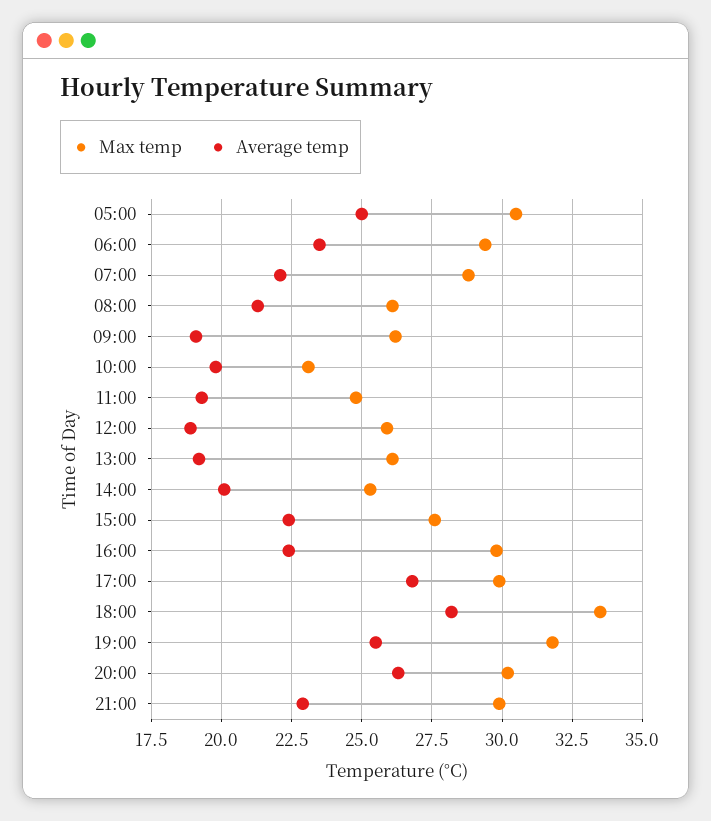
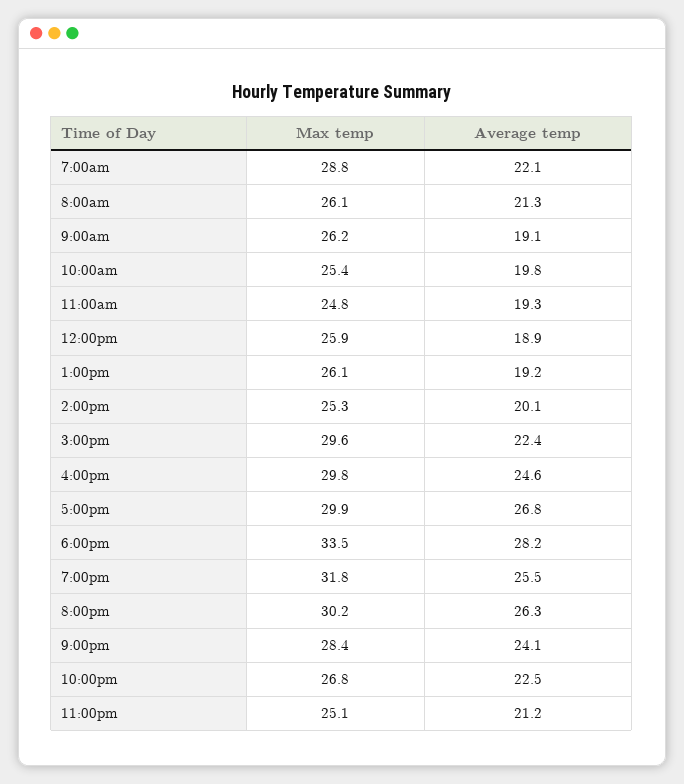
Max temp, 05:00: 30.5 -> none
Average temp, 05:00: 25 -> none
Max temp, 06:00: 29.5 -> none
Average temp, 06:00: 23.5 -> none
Max temp, 10:00: 23 -> 25.4
Max temp, 15:00: 27.5 -> 29.6
Average temp, 16:00: 22.5 -> 24.6
Max temp, 21:00: 30 -> 28.4
Average temp, 21:00: 23 -> 24.1
Max temp, 10:00pm: none -> 26.8
Average temp, 10:00pm: none -> 22.5
Max temp, 11:00pm: none -> 25.1
Average temp, 11:00pm: none -> 21.2

